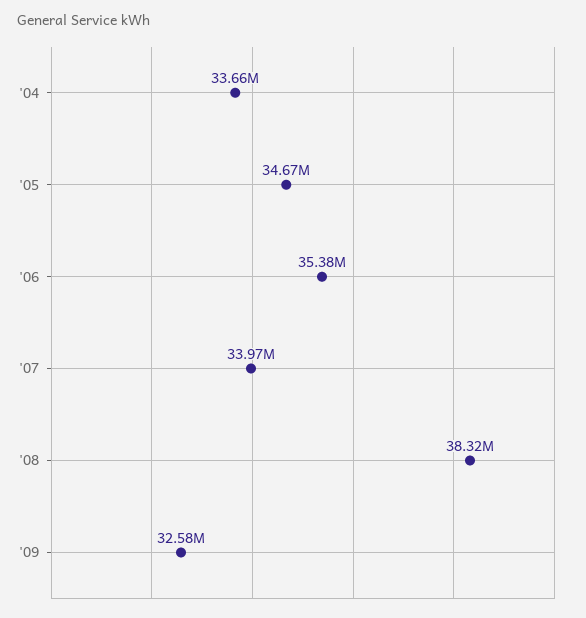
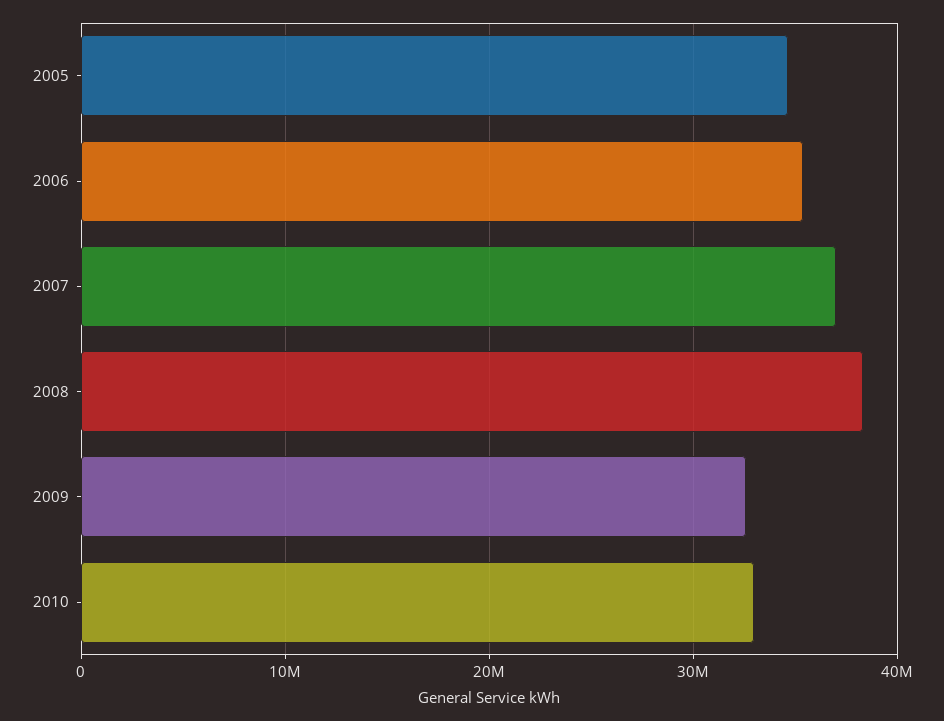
'04: 33660000 -> none
'07: 33970000 -> 37000000
2010: none -> 33000000

